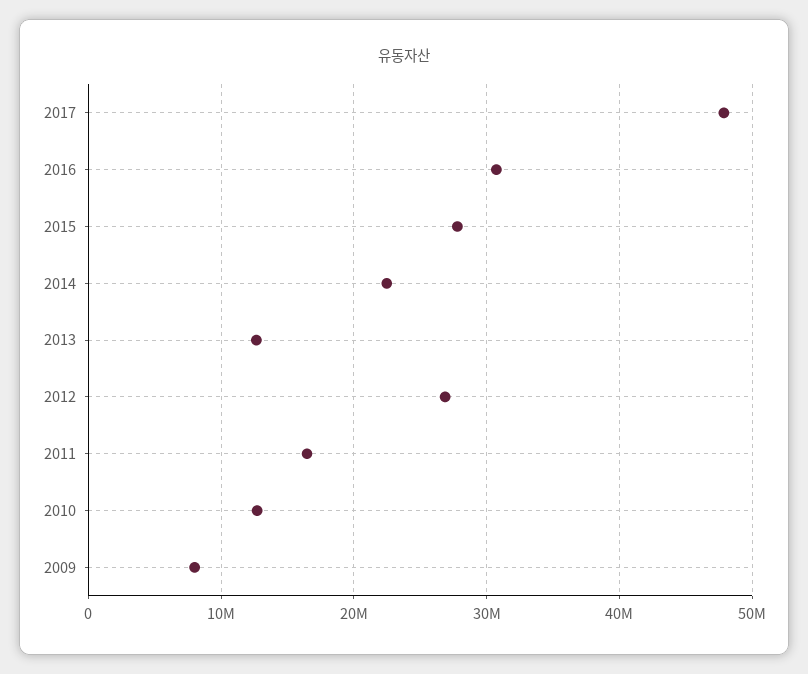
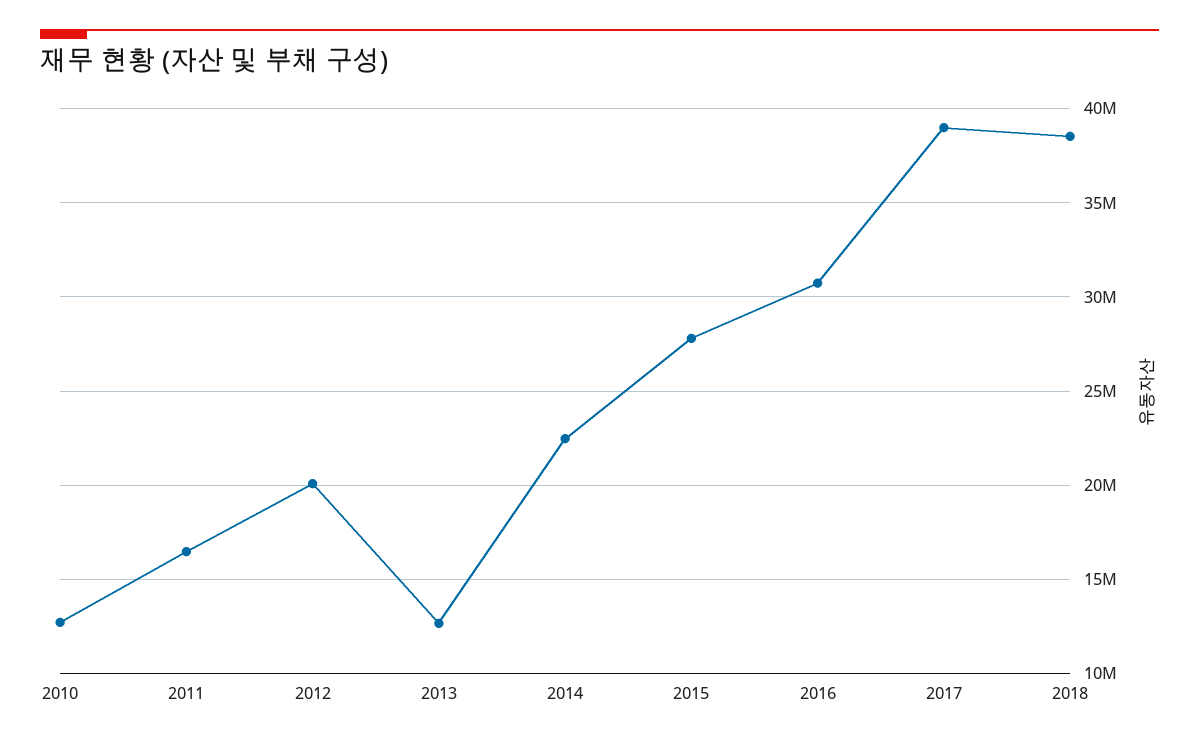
2017: 48000000 -> 39000000
2012: 27000000 -> 20000000
2009: 8000000 -> none
2018: none -> 38500000

